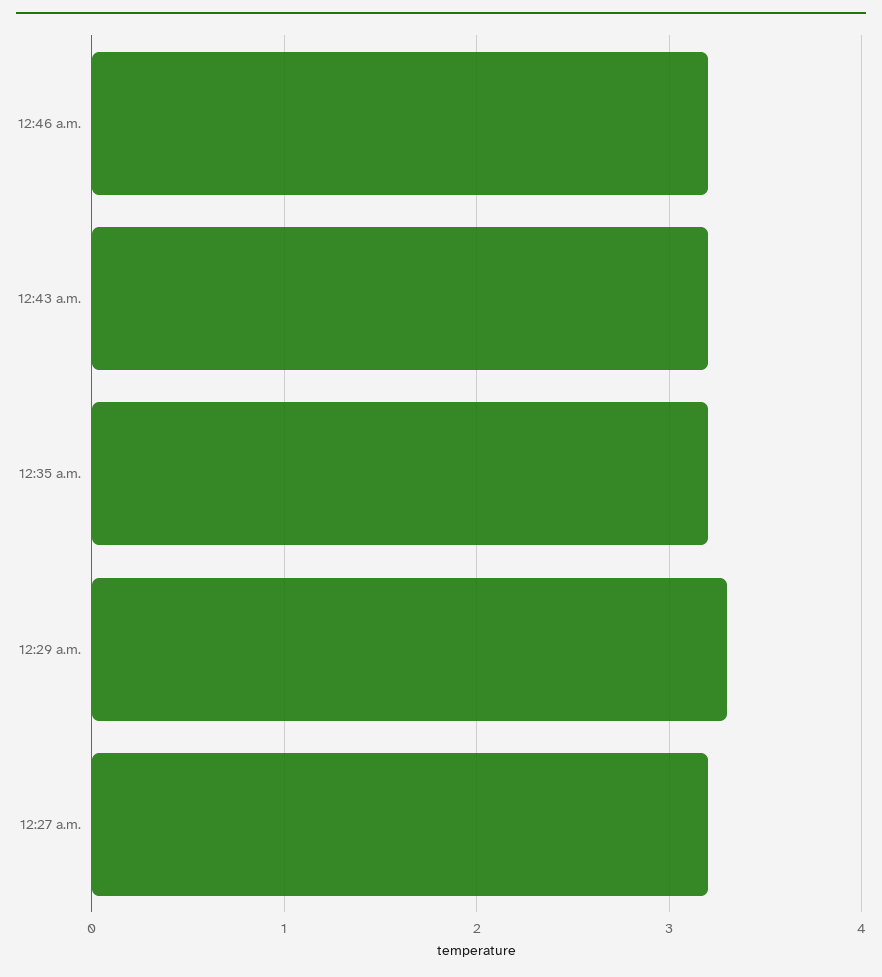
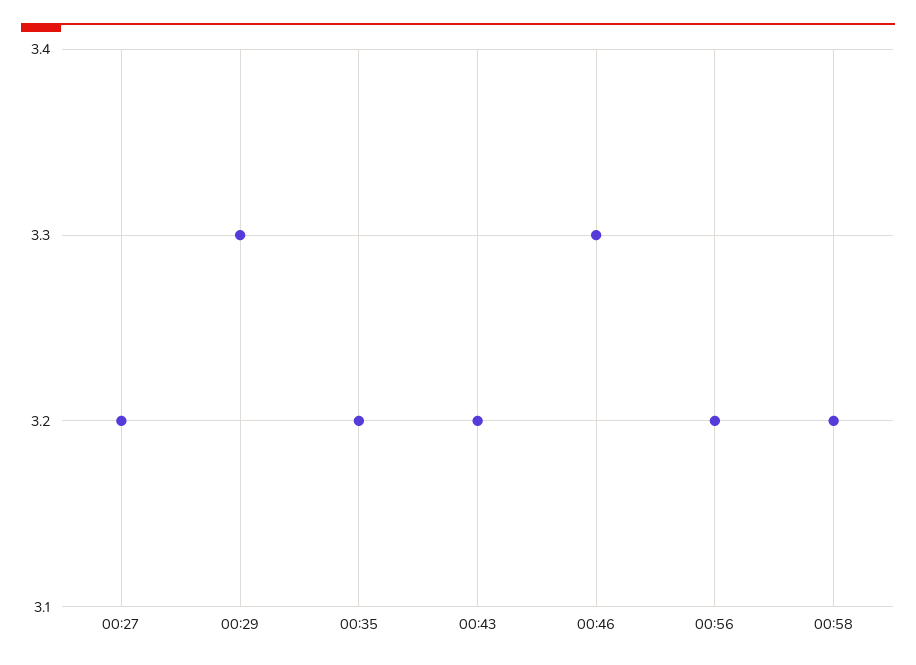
12:46 a.m.: 3.2 -> 3.3
00:56: none -> 3.2
00:58: none -> 3.2

